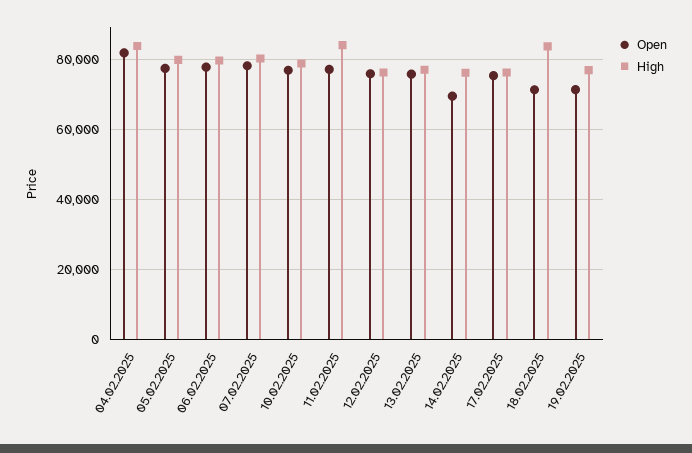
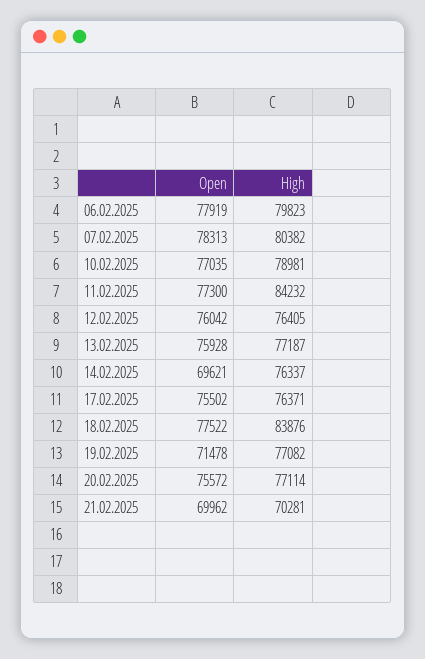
Open, 04.02.2025: 82000 -> none
High, 04.02.2025: 84000 -> none
Open, 05.02.2025: 78000 -> none
High, 05.02.2025: 80000 -> none
Open, 18.02.2025: 72000 -> 77522
Open, 20.02.2025: none -> 75572
High, 20.02.2025: none -> 77114
Open, 21.02.2025: none -> 69962
High, 21.02.2025: none -> 70281

